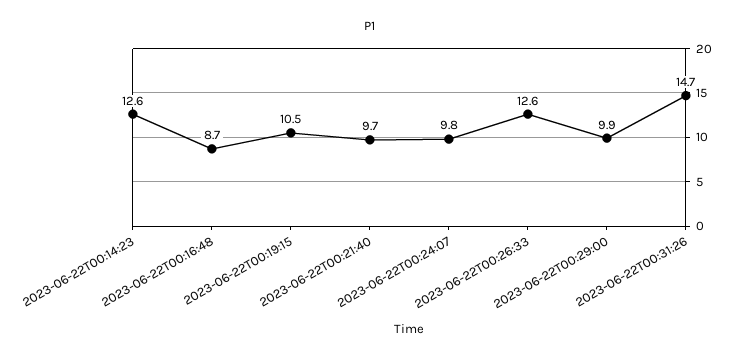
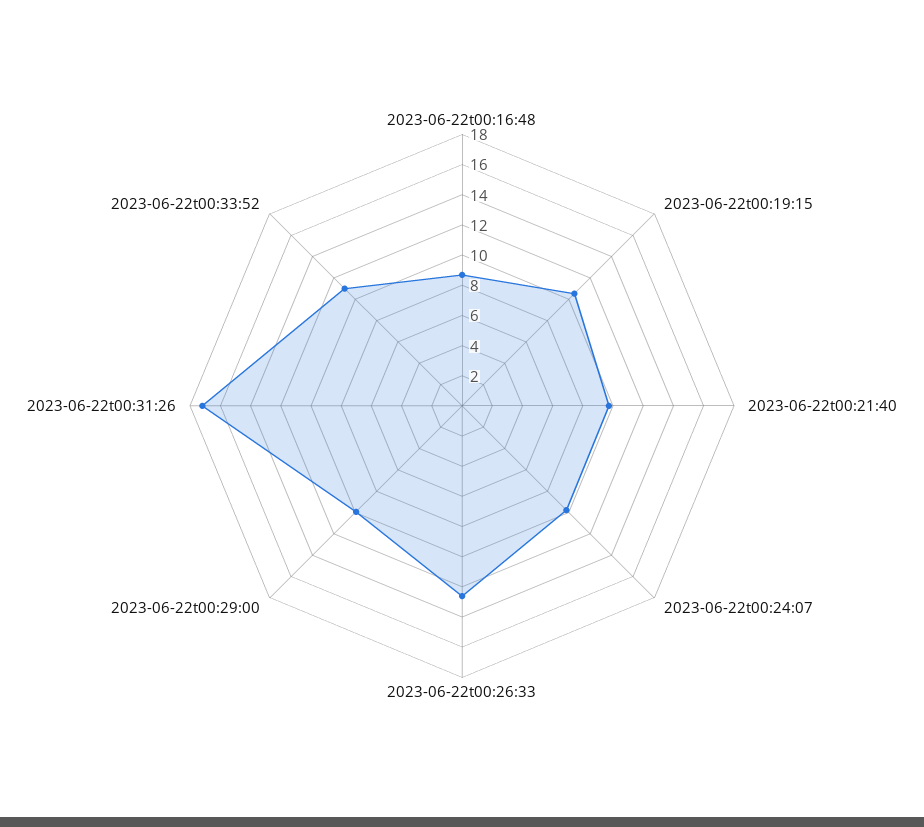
2023-06-22T00:14:23: 12.6 -> none
2023-06-22T00:31:26: 14.7 -> 17
2023-06-22t00:33:52: none -> 11

